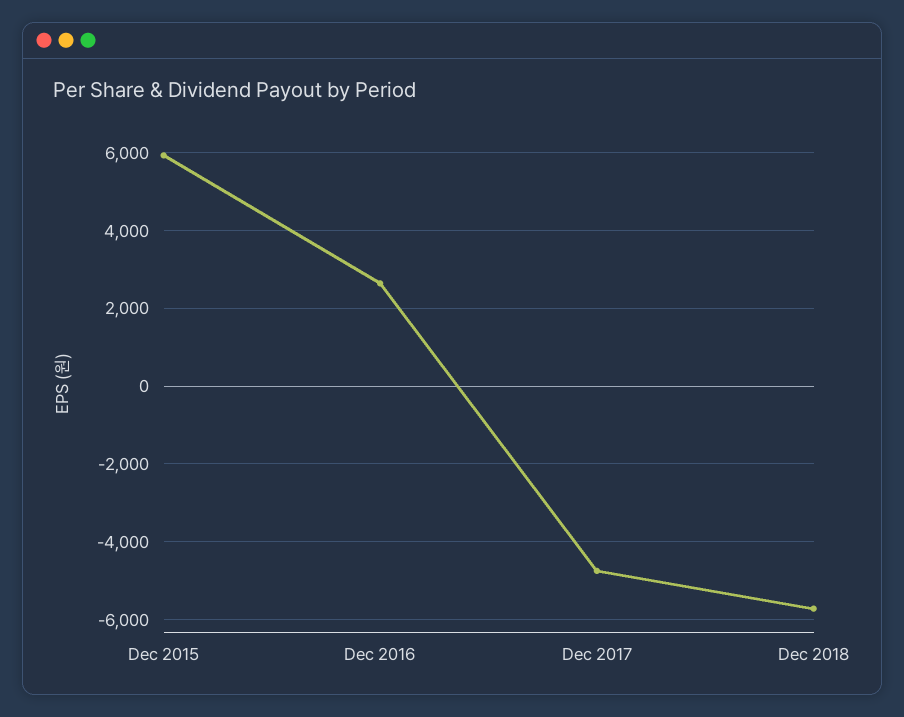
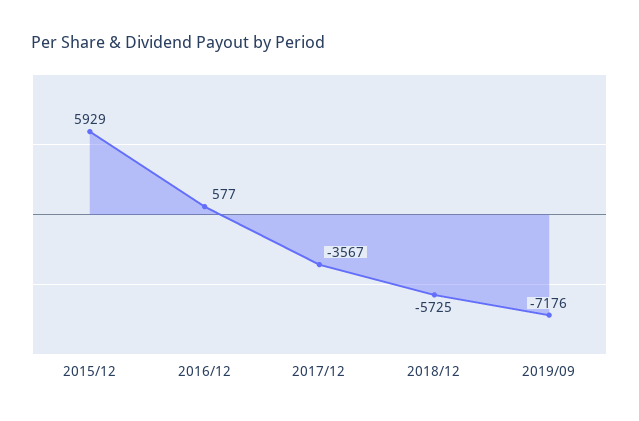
Dec 2016: 2600 -> 577
Dec 2017: -4800 -> -3567
2019/09: none -> -7176

